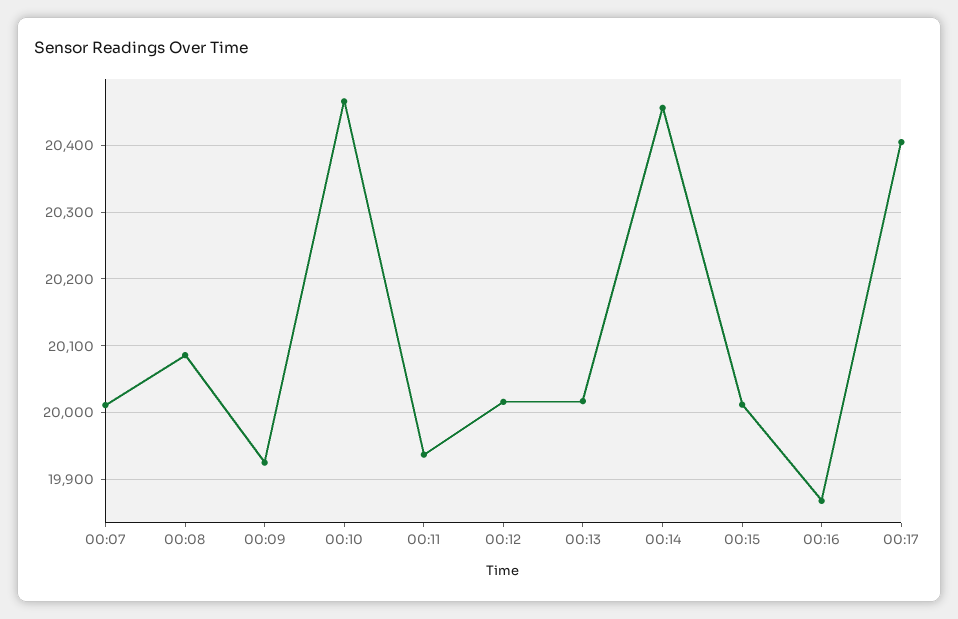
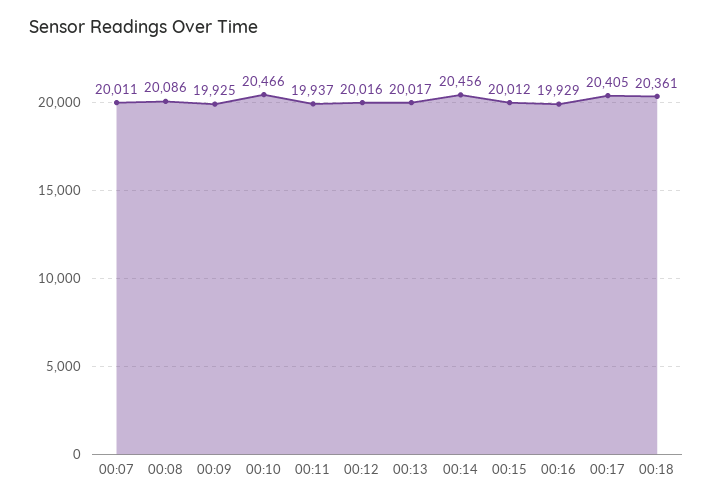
00:16: 19870 -> 19929
00:18: none -> 20361

